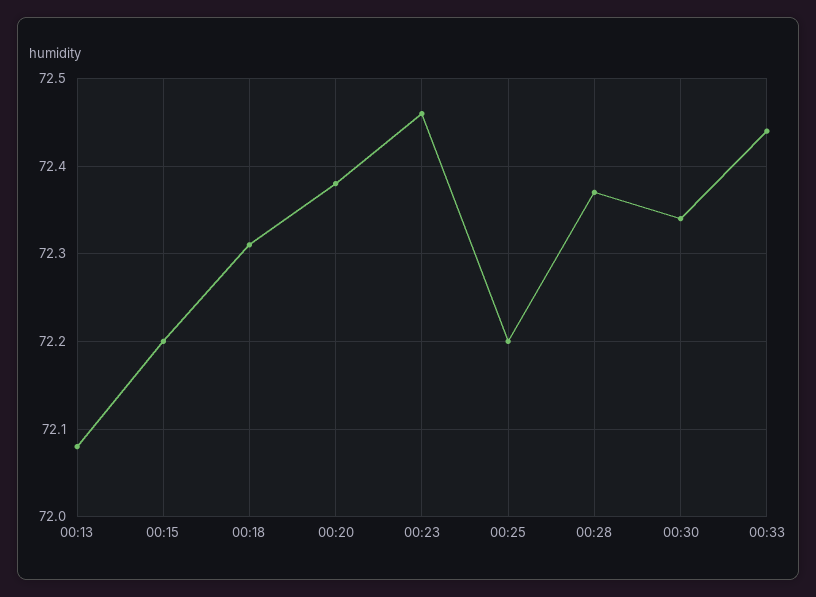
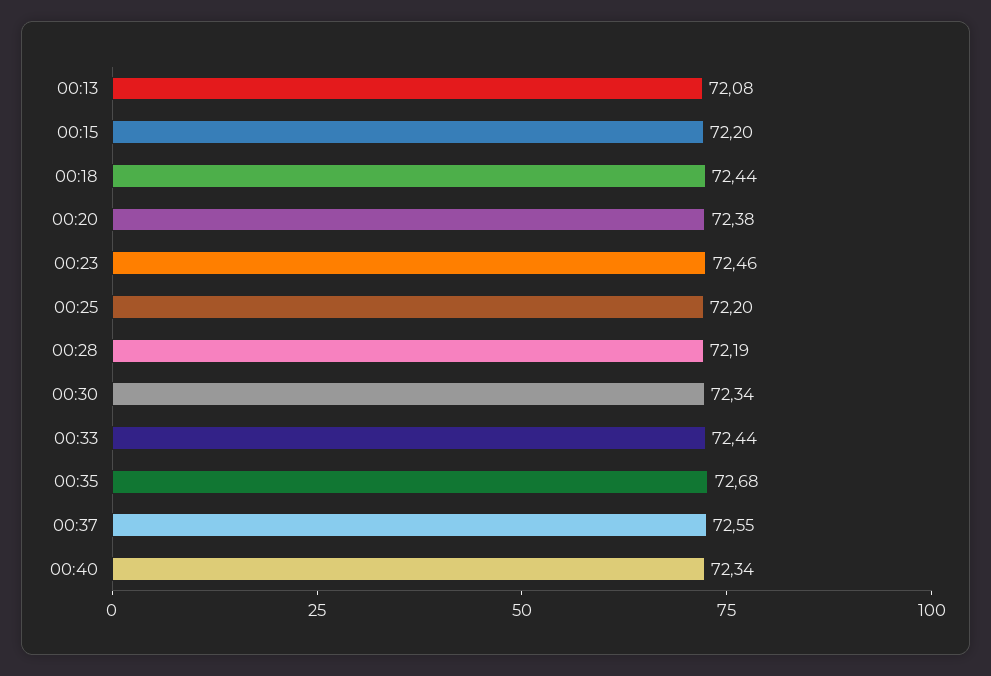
00:18: 72.31 -> 72.44
00:28: 72.37 -> 72.19
00:35: none -> 72.68
00:37: none -> 72.55
00:40: none -> 72.34

